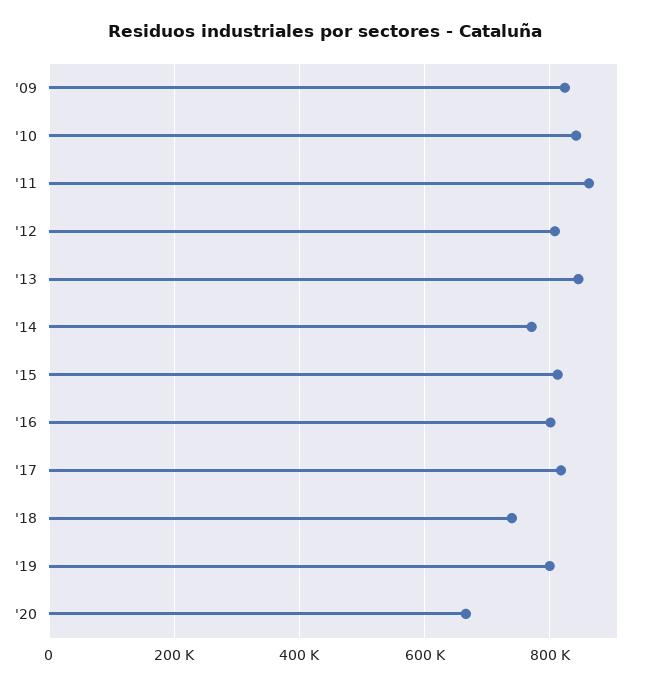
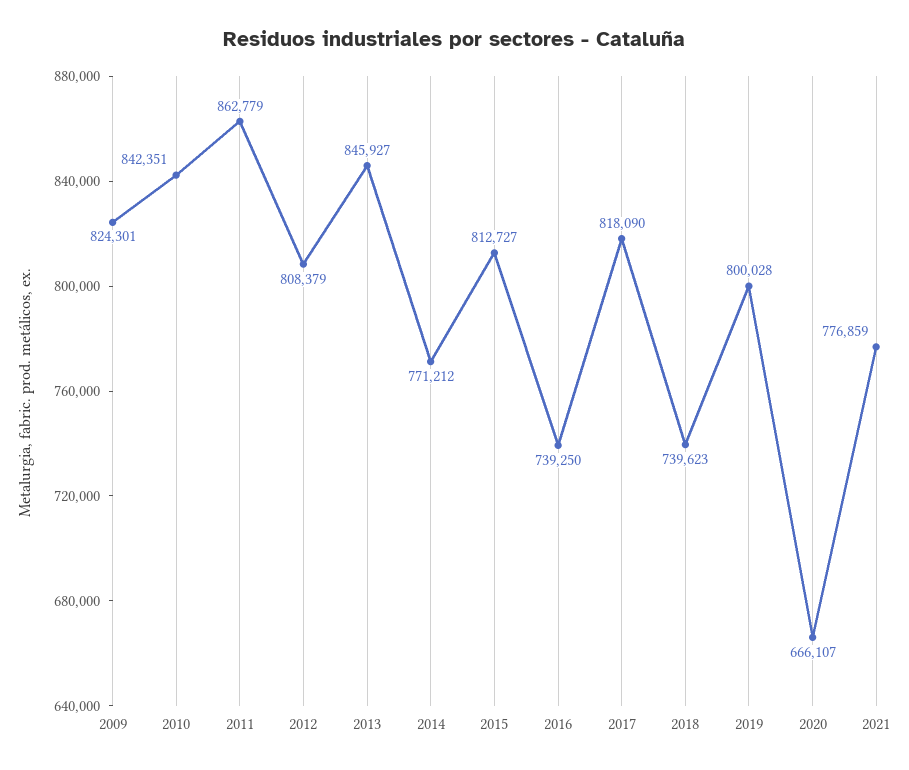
'16: 800000 -> 739250
2021: none -> 776859

